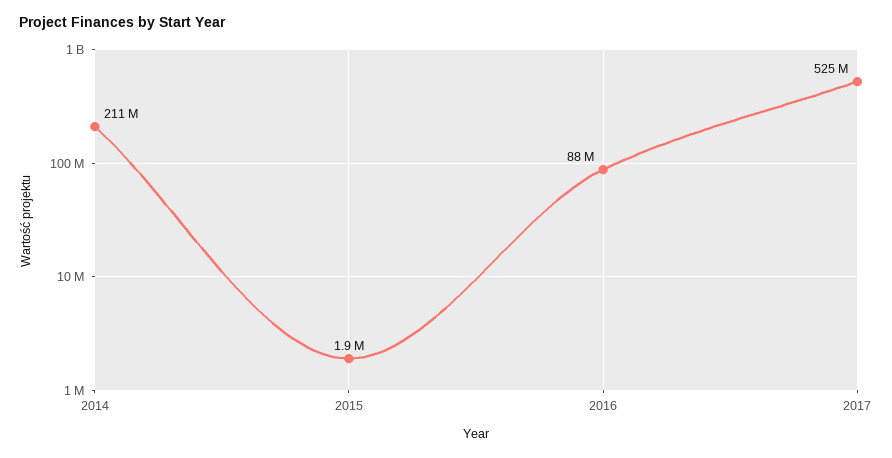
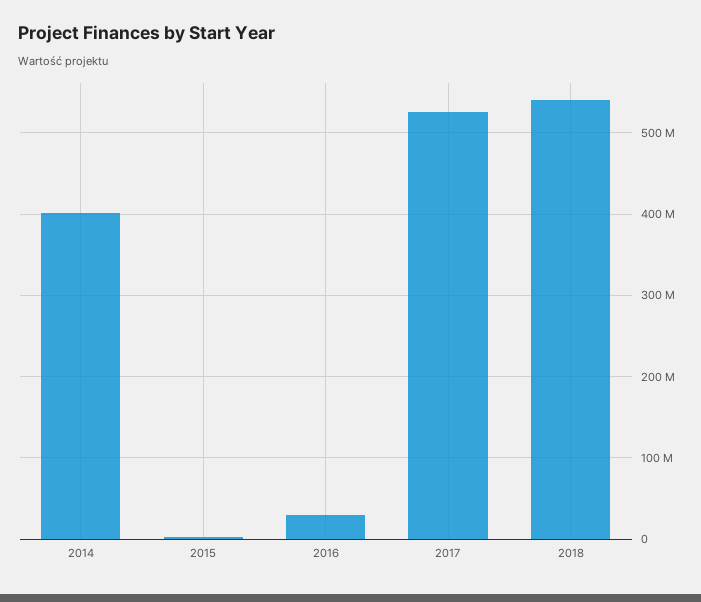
2014: 211000000 -> 400000000
2016: 88000000 -> 30000000
2018: none -> 540000000

